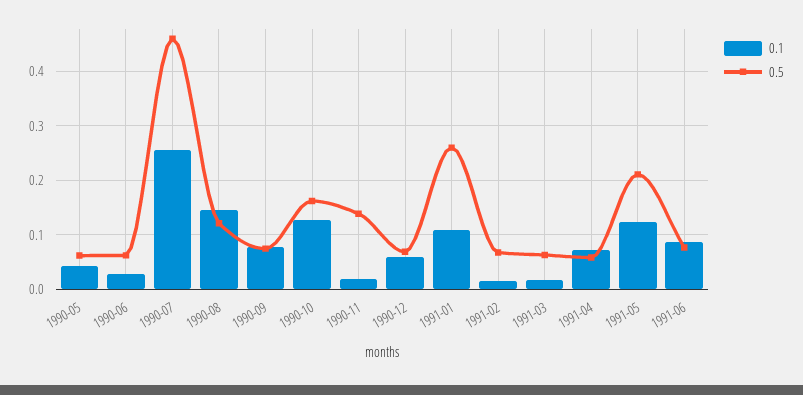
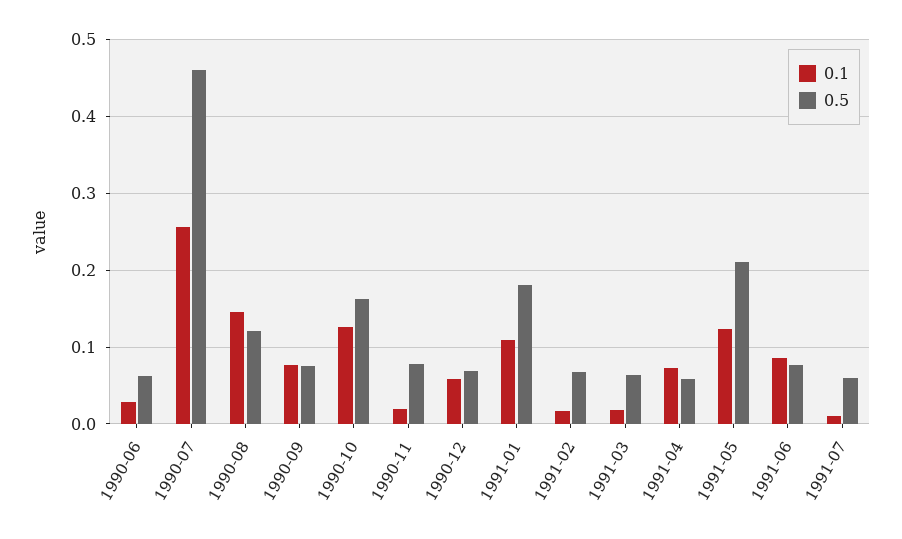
0.1, 1990-05: 0.04 -> none
0.5, 1990-05: 0.06 -> none
0.5, 1990-11: 0.14 -> 0.08
0.5, 1991-01: 0.26 -> 0.18
0.1, 1991-07: none -> 0.01
0.5, 1991-07: none -> 0.06

